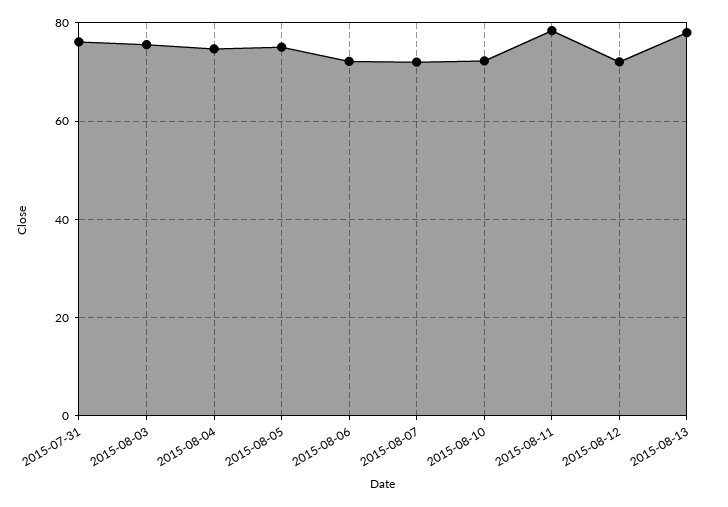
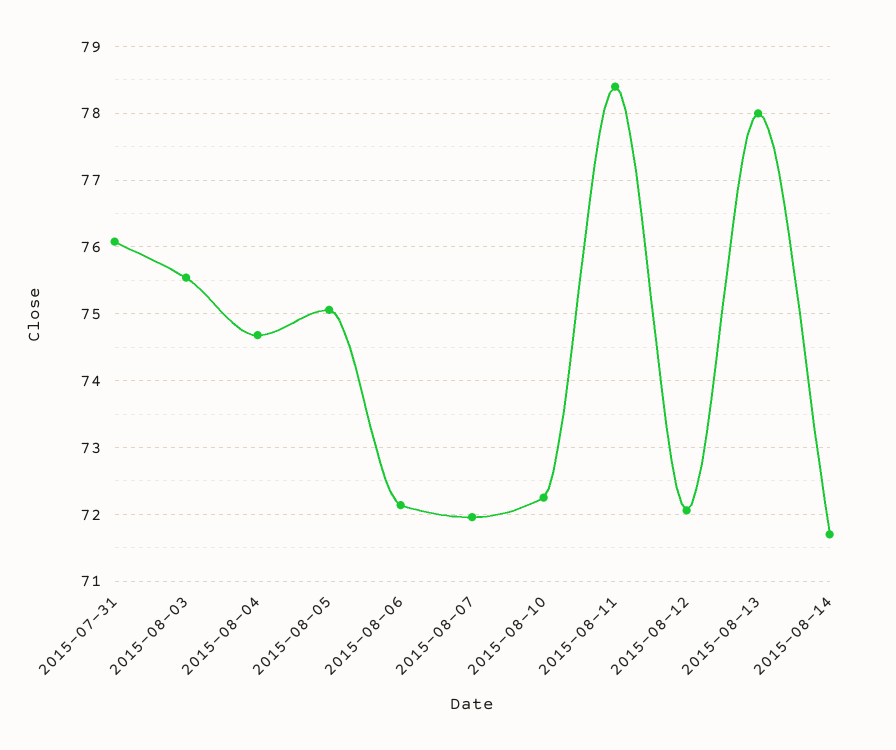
2015-08-14: none -> 71.7

